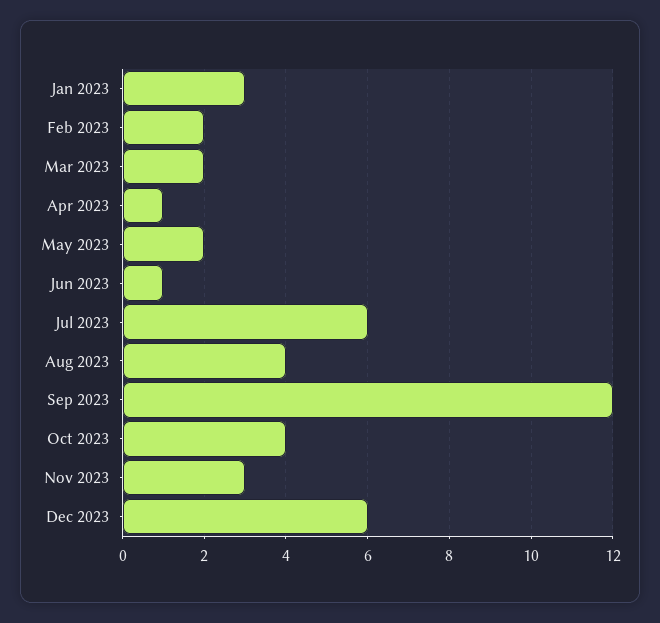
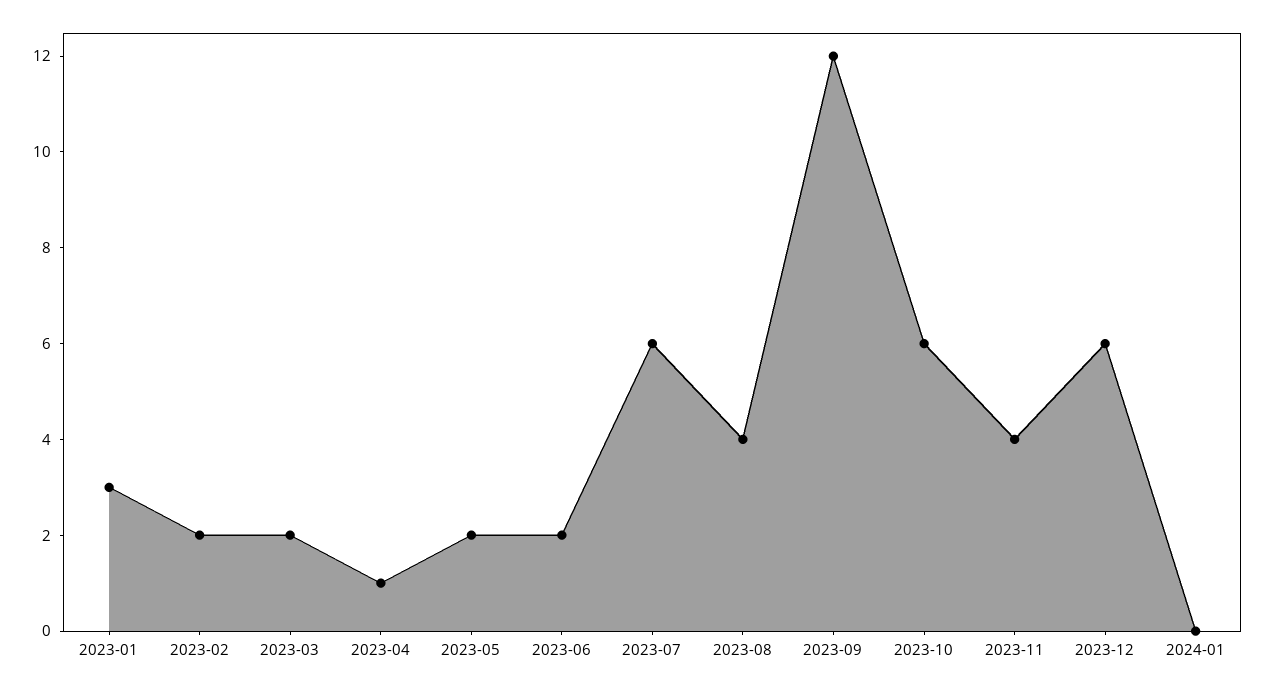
Jun 2023: 1 -> 2
Oct 2023: 4 -> 6
Nov 2023: 3 -> 4
2024-01: none -> 0

